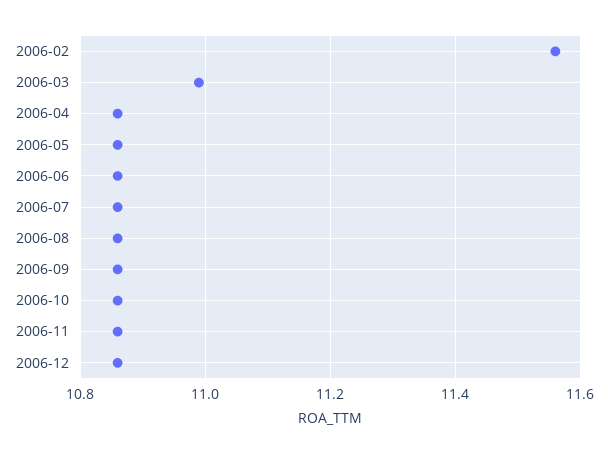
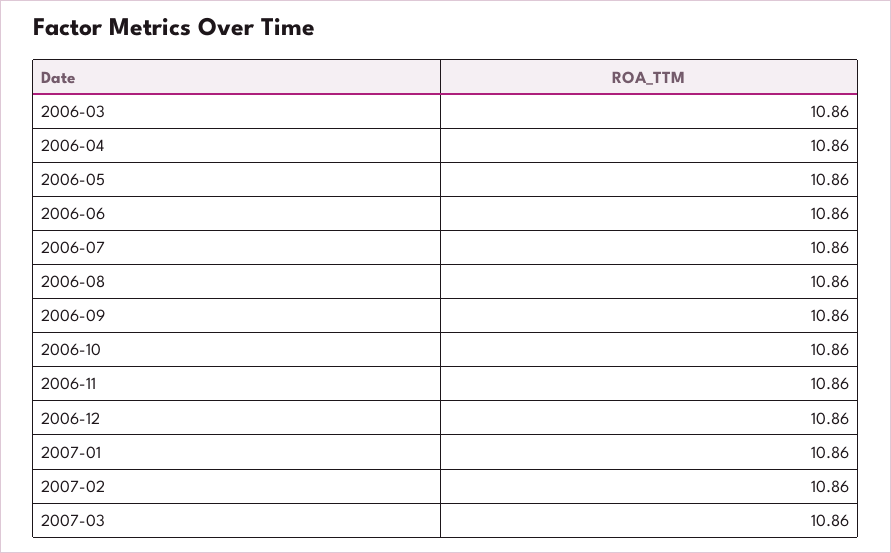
2006-02: 11.55 -> none
2006-03: 11 -> 10.86
2007-01: none -> 10.86
2007-02: none -> 10.86
2007-03: none -> 10.86

